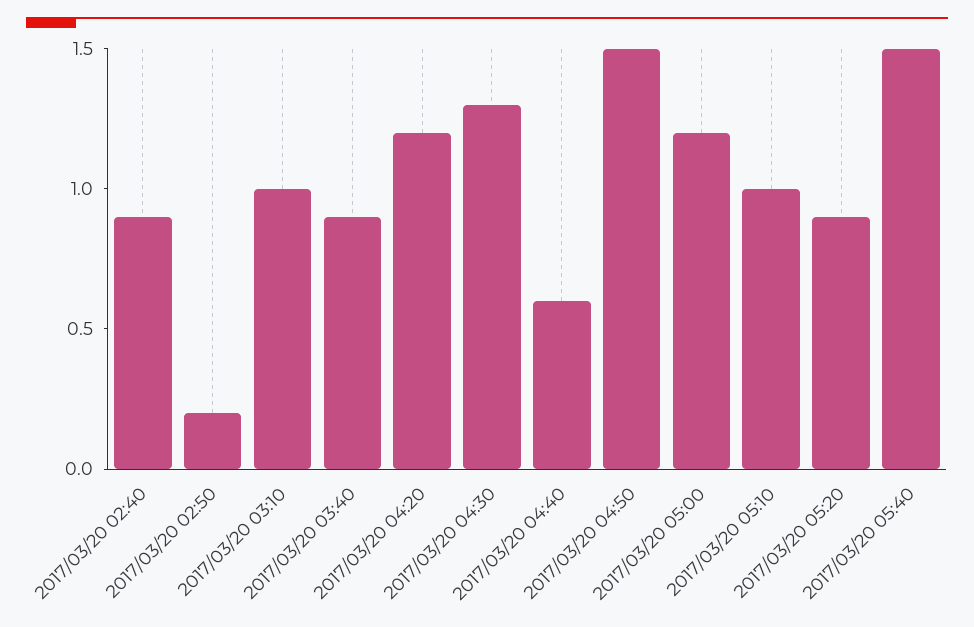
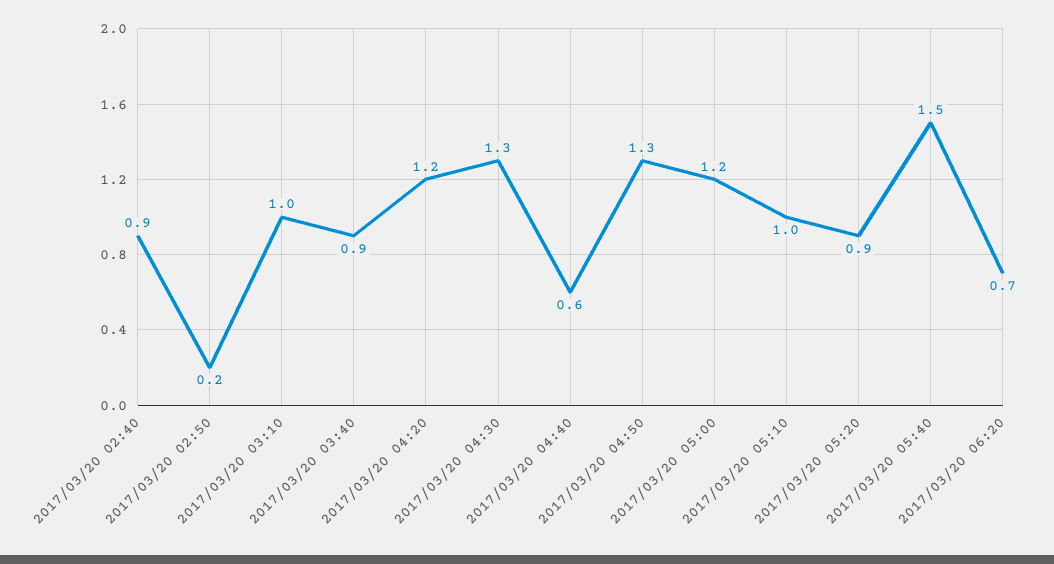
2017/03/20 04:50: 1.5 -> 1.3
2017/03/20 06:20: none -> 0.7

